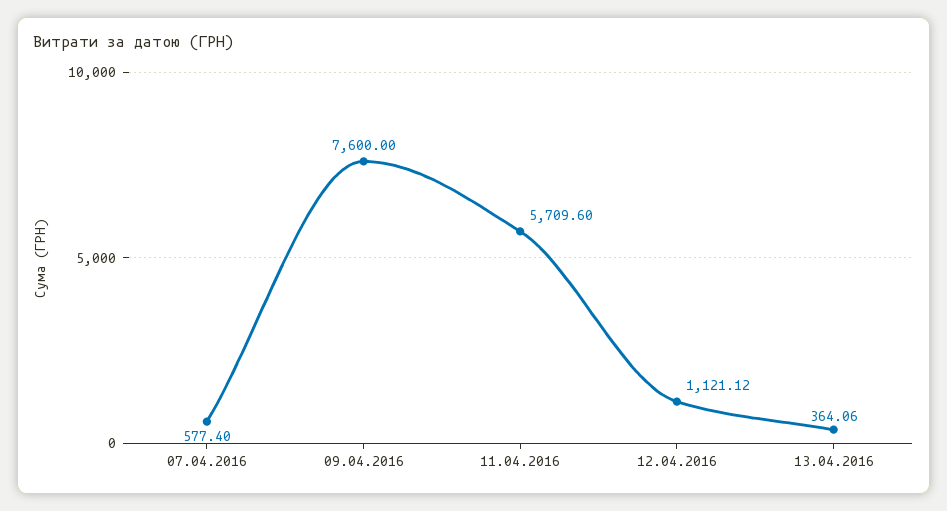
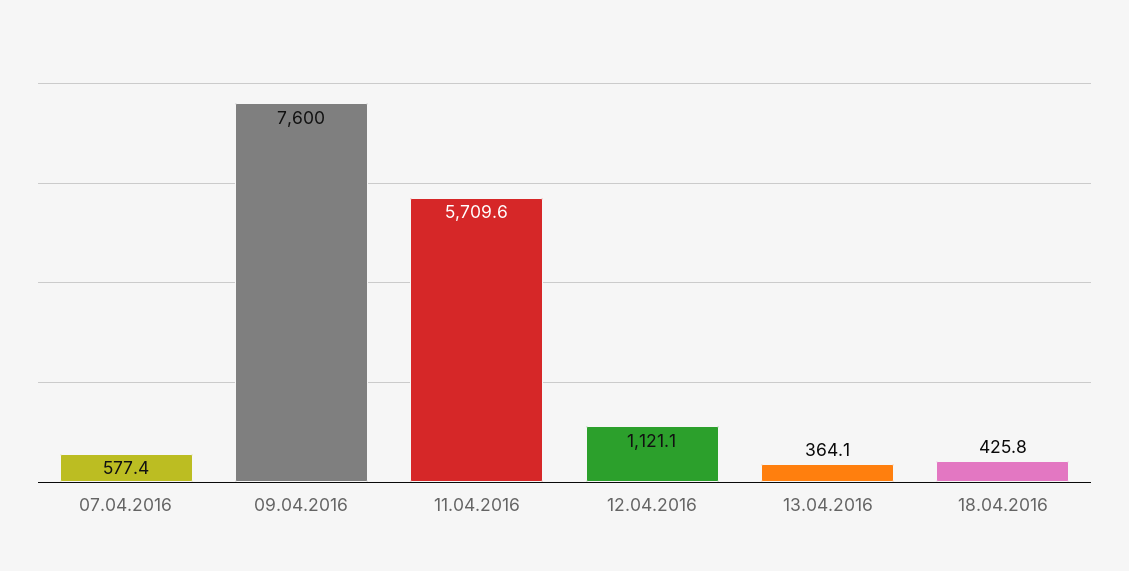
18.04.2016: none -> 425.8

